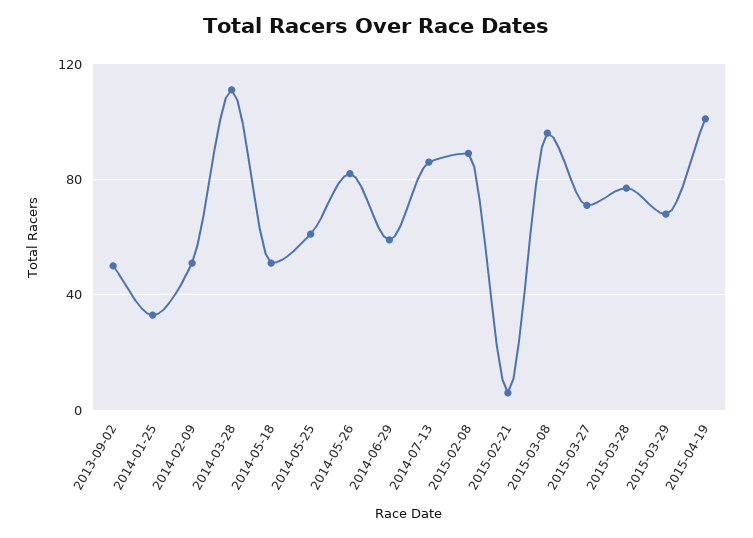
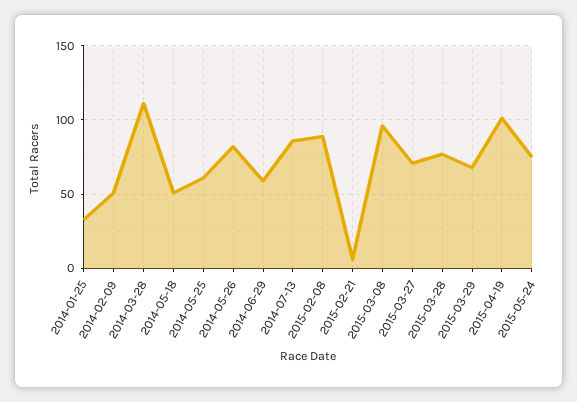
2013-09-02: 50 -> none
2015-05-24: none -> 75

